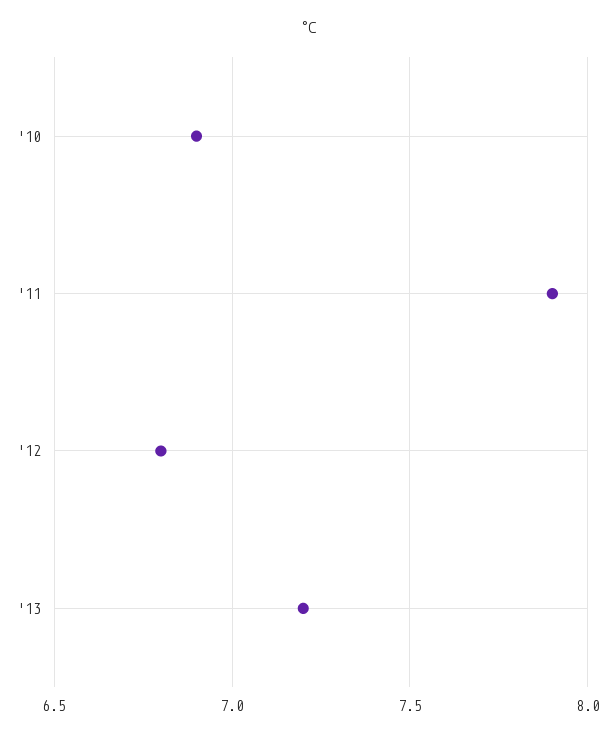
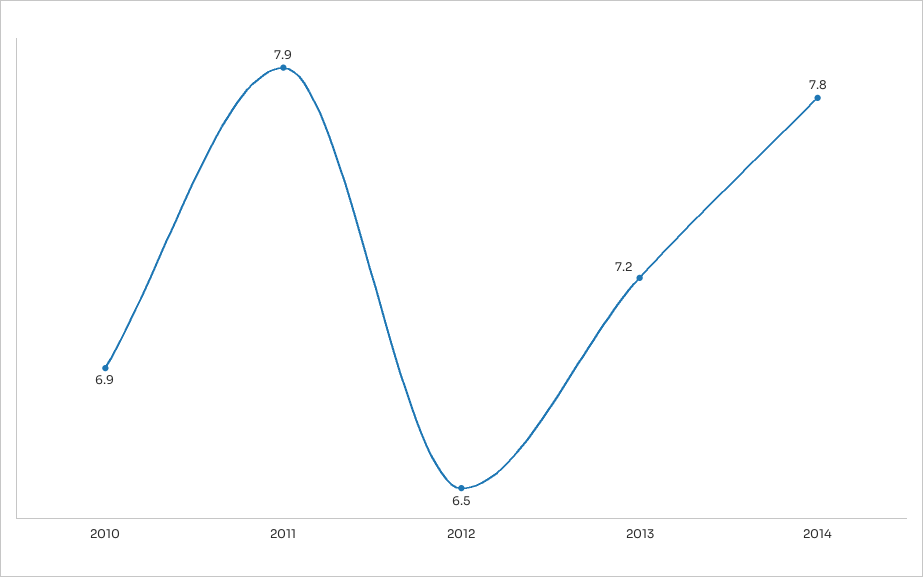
'12: 6.8 -> 6.5
2014: none -> 7.8

